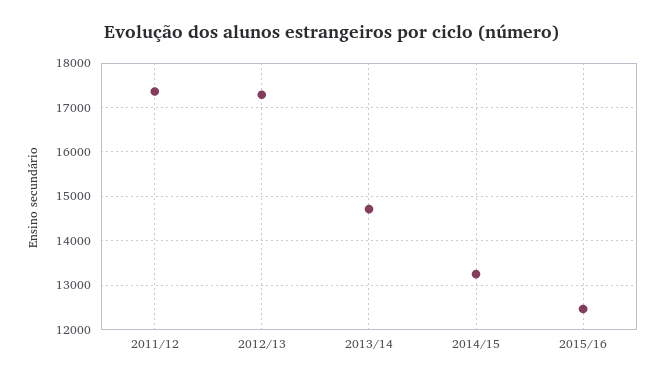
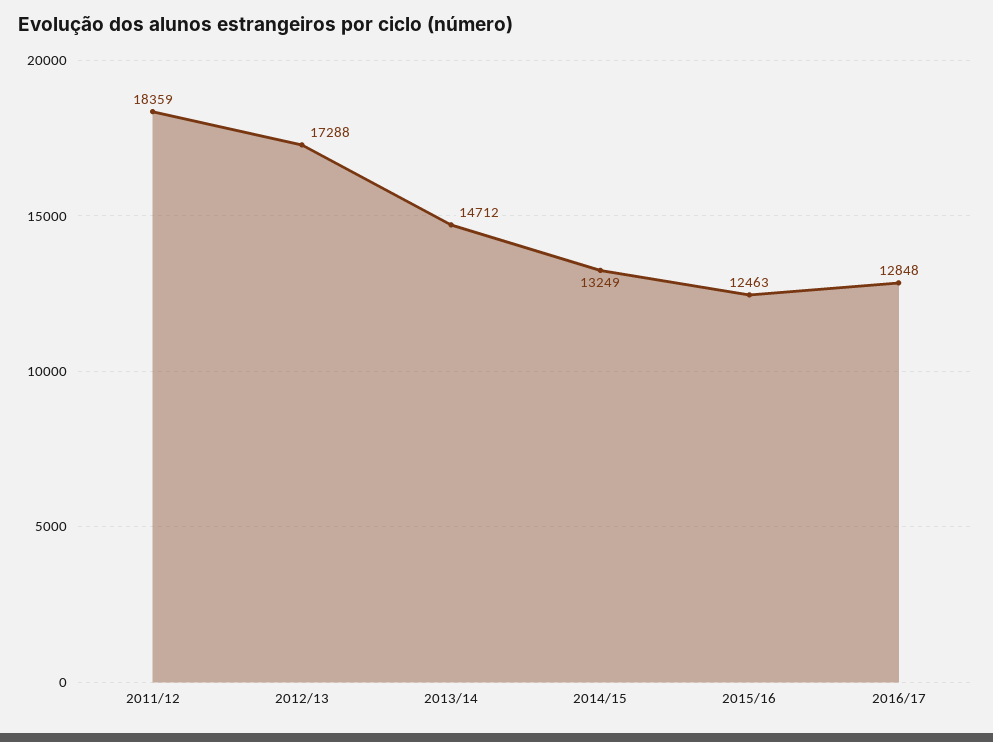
2011/12: 17400 -> 18359
2016/17: none -> 12848

